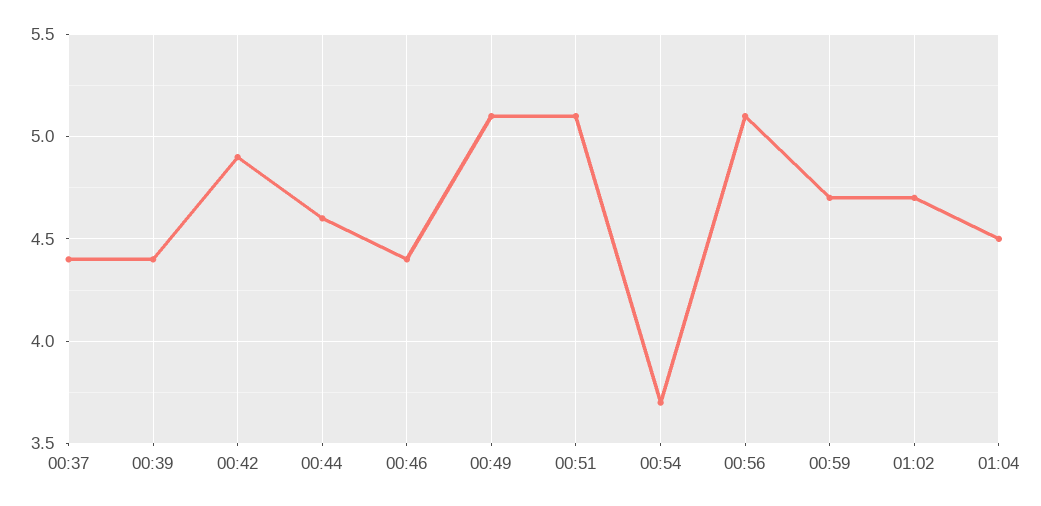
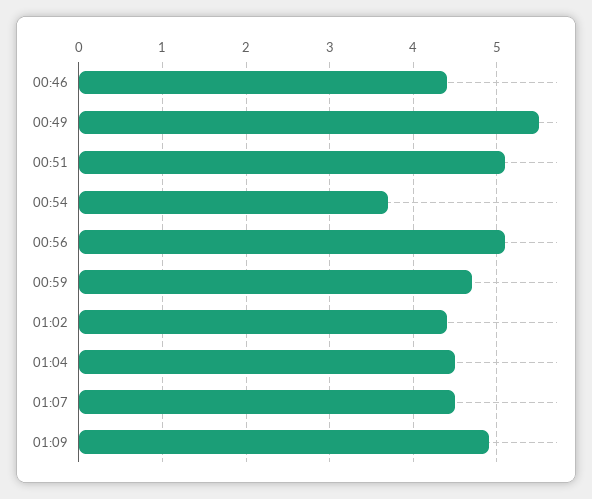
00:37: 4.4 -> none
00:39: 4.4 -> none
00:42: 4.9 -> none
00:44: 4.6 -> none
00:49: 5.1 -> 5.5
01:02: 4.7 -> 4.4
01:07: none -> 4.5
01:09: none -> 4.9

